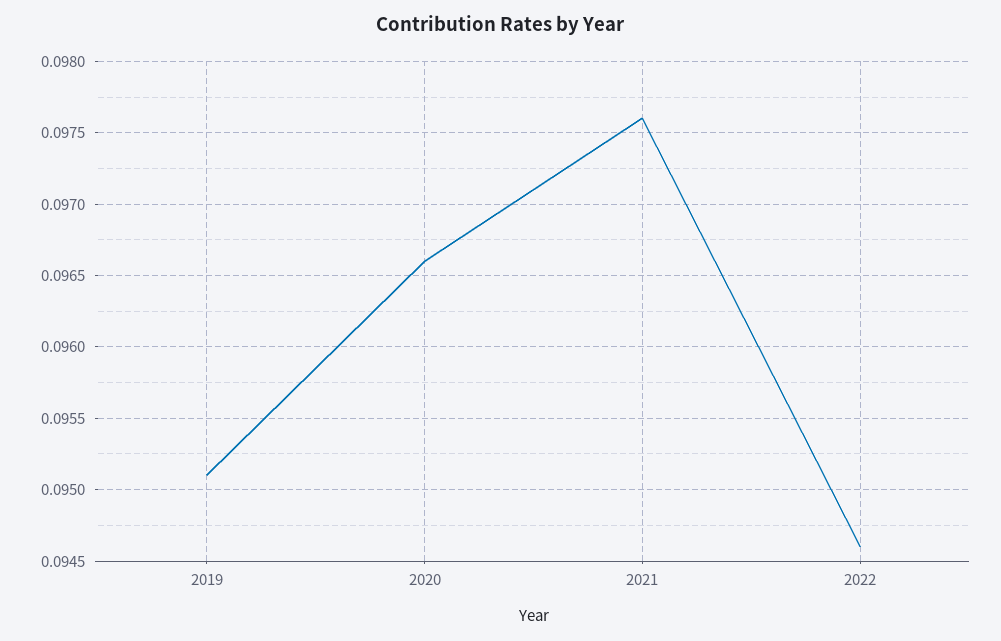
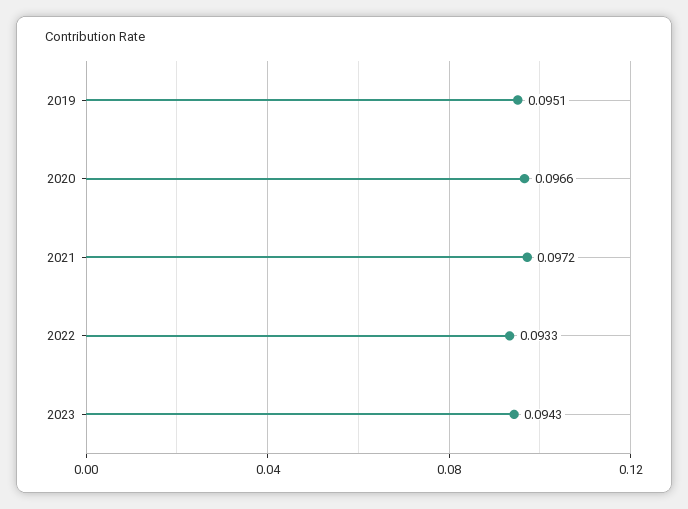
2021: 0.0976 -> 0.0972
2022: 0.0946 -> 0.0933
2023: none -> 0.0943

